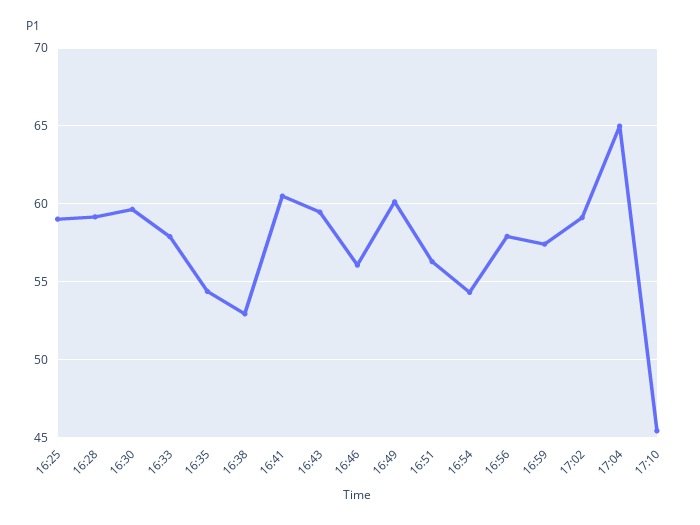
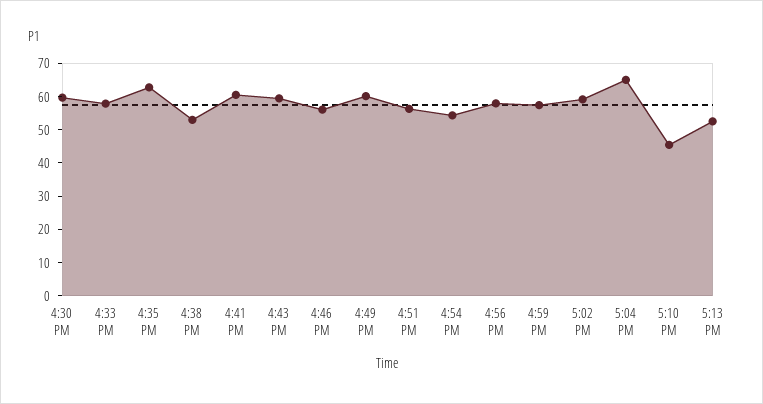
16:25: 59 -> none
16:28: 59 -> none
16:35: 54.5 -> 62.5
5:13 PM: none -> 52.5

